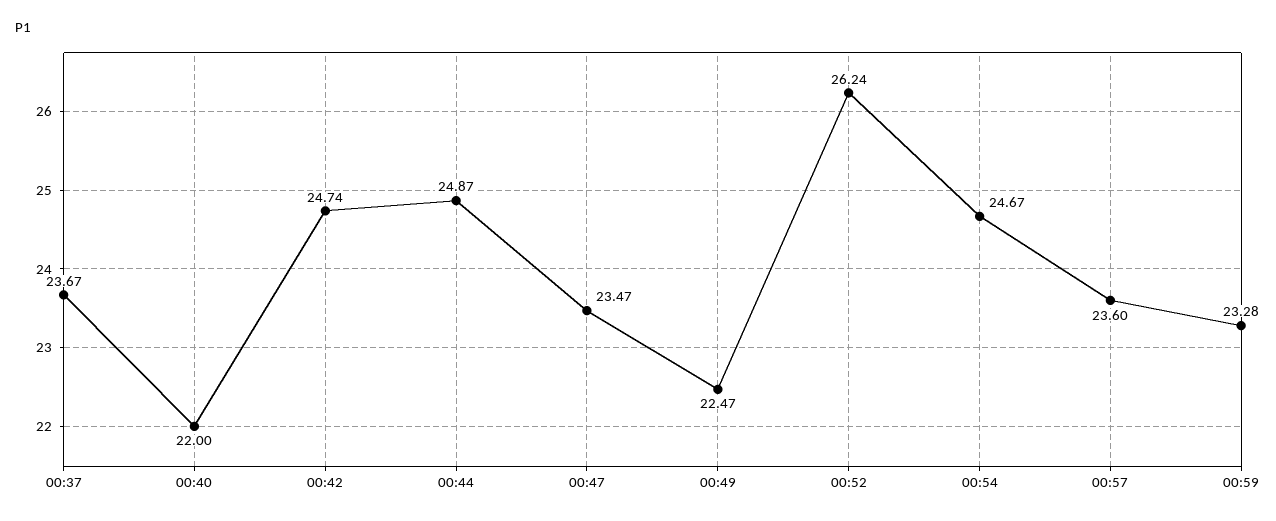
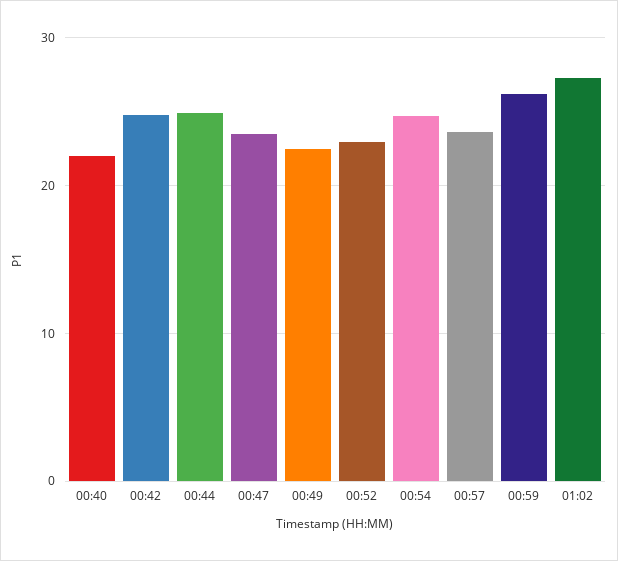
00:37: 23.67 -> none
00:52: 26.24 -> 23
00:59: 23.28 -> 26
01:02: none -> 27

